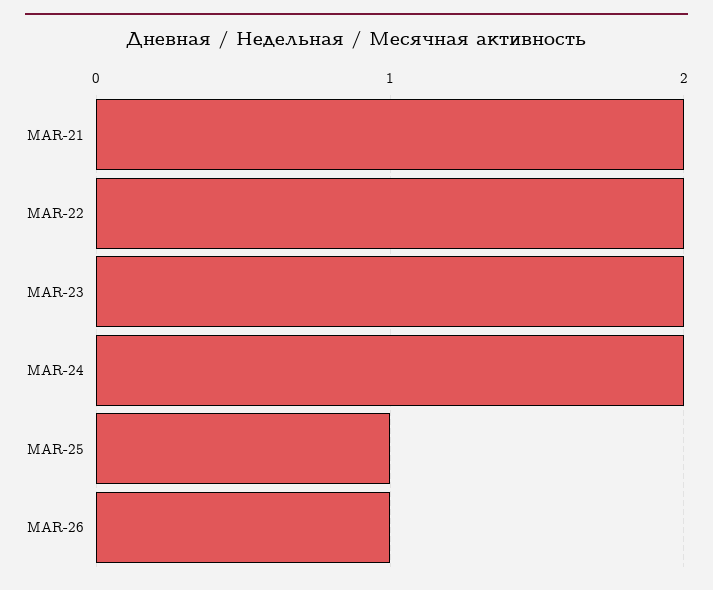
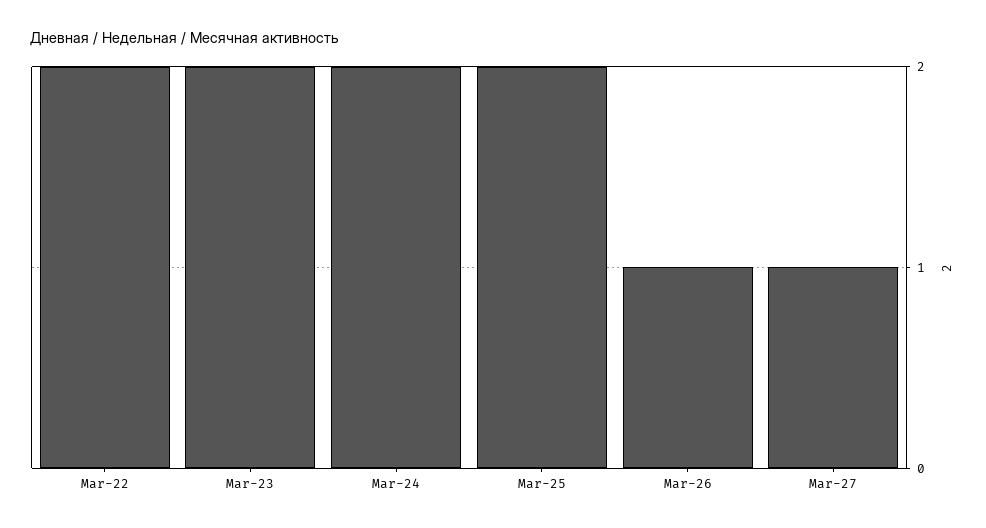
MAR-21: 2 -> none
MAR-25: 1 -> 2
Mar-27: none -> 1

